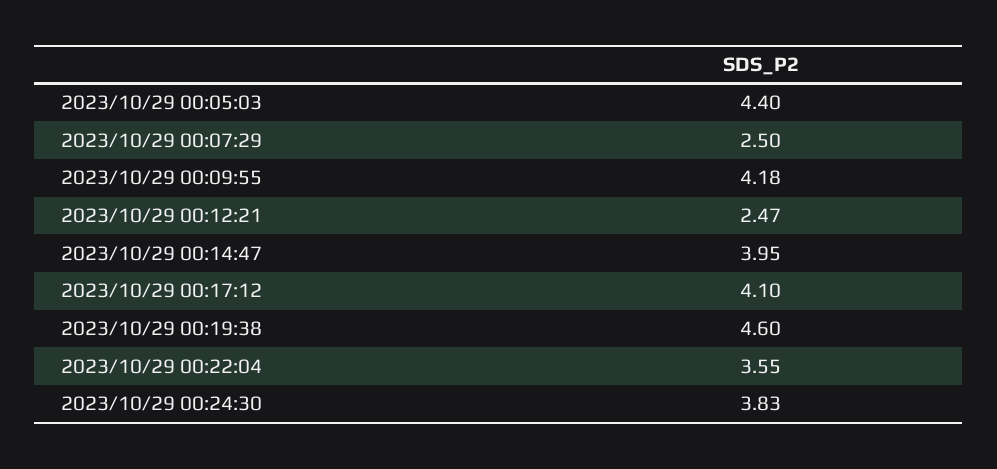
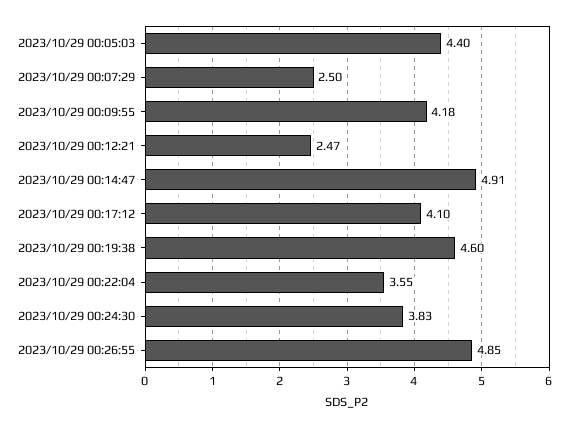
2023/10/29 00:14:47: 3.95 -> 4.91
2023/10/29 00:26:55: none -> 4.85

